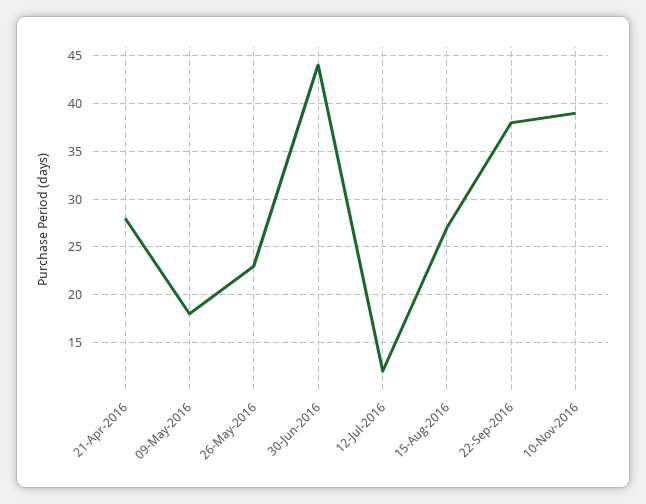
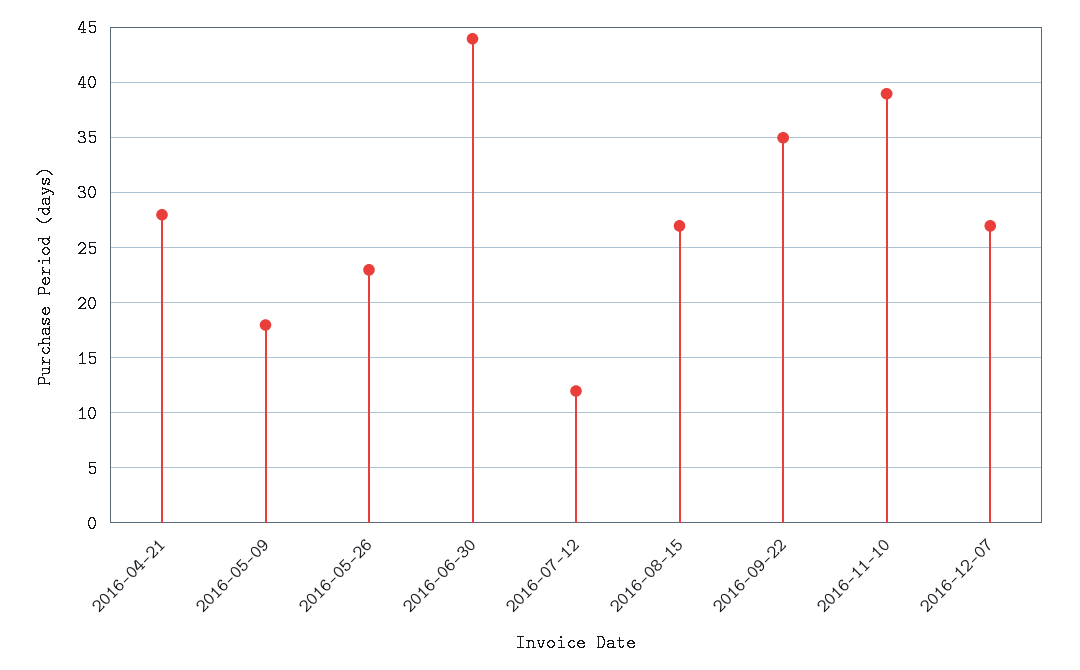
22-Sep-2016: 38 -> 35
2016-12-07: none -> 27

